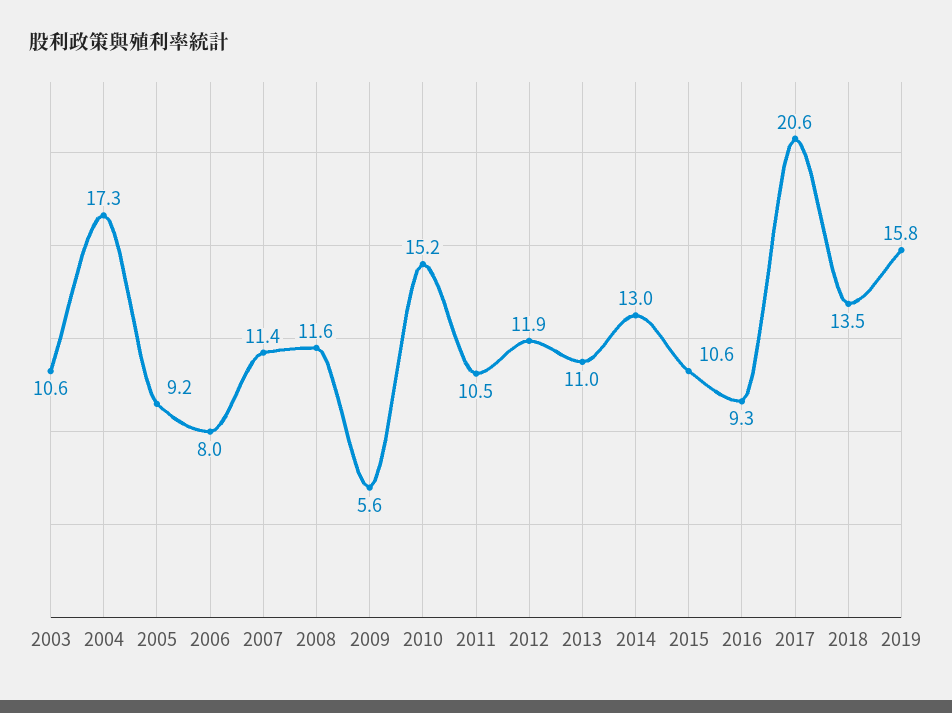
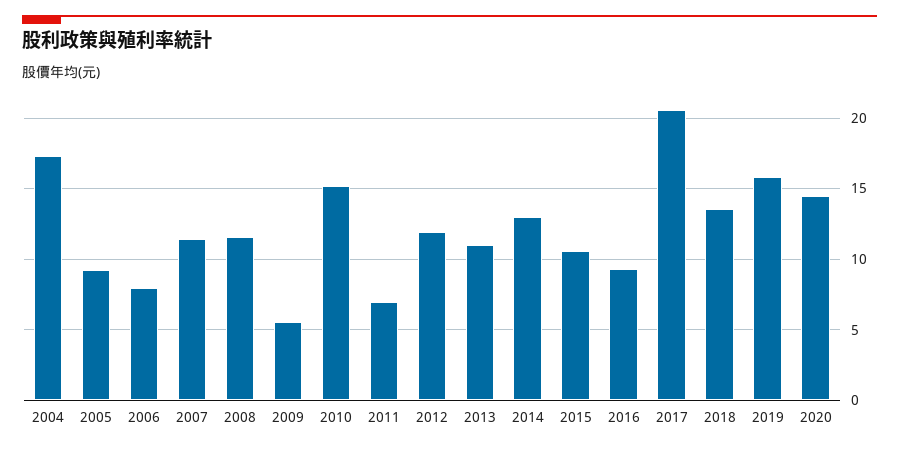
2003: 10.6 -> none
2011: 10.5 -> 7
2020: none -> 14.5

